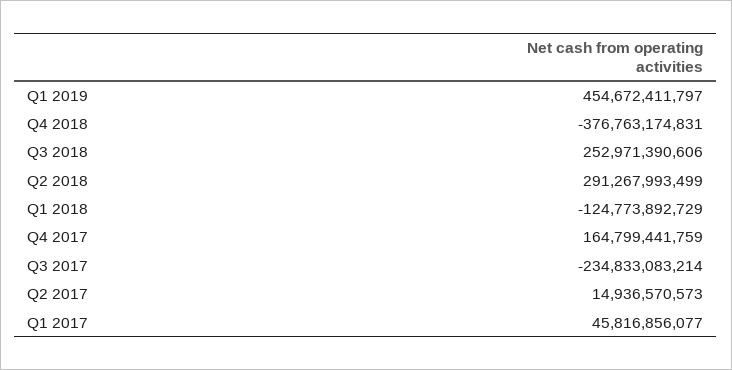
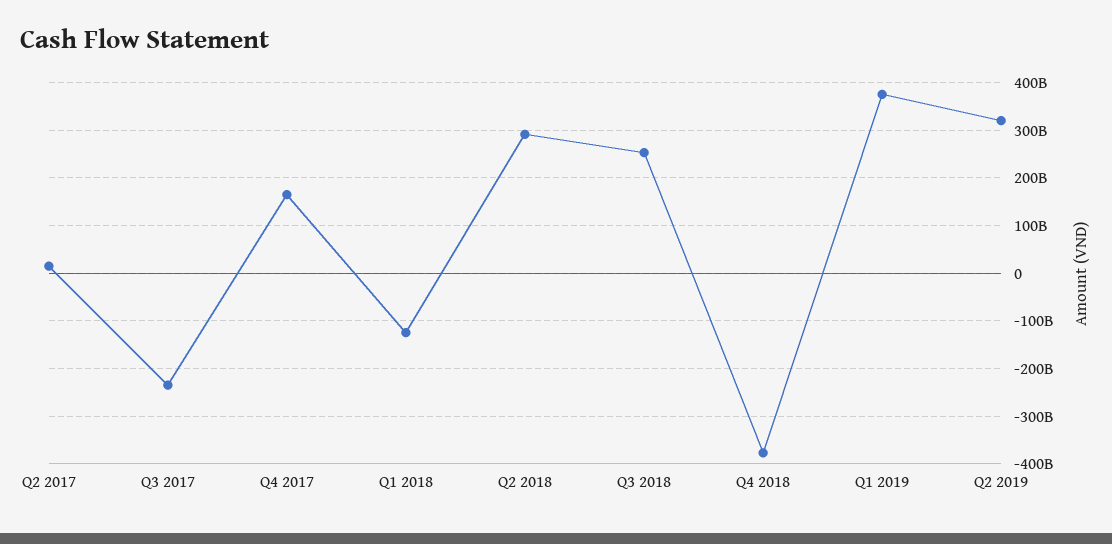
Q1 2019: 454672411797 -> 380000000000
Q1 2017: 45816856077 -> none
Q2 2019: none -> 320000000000

